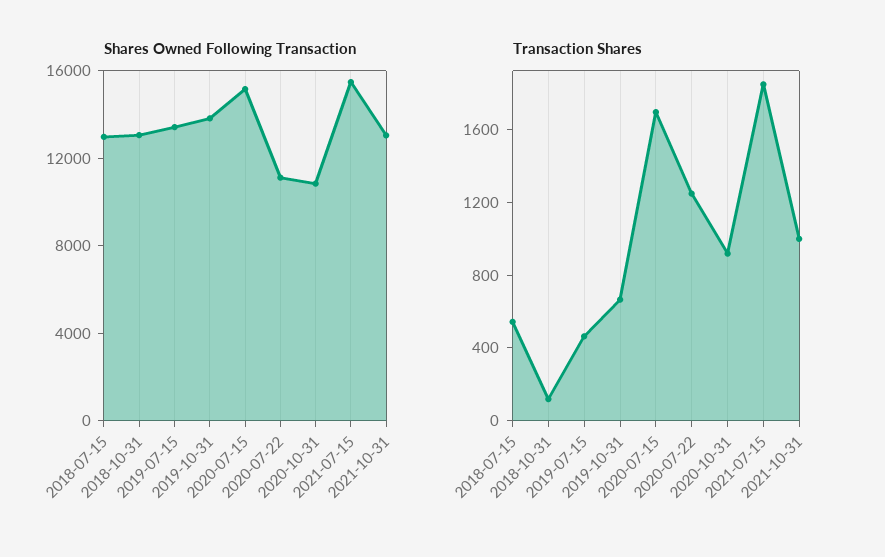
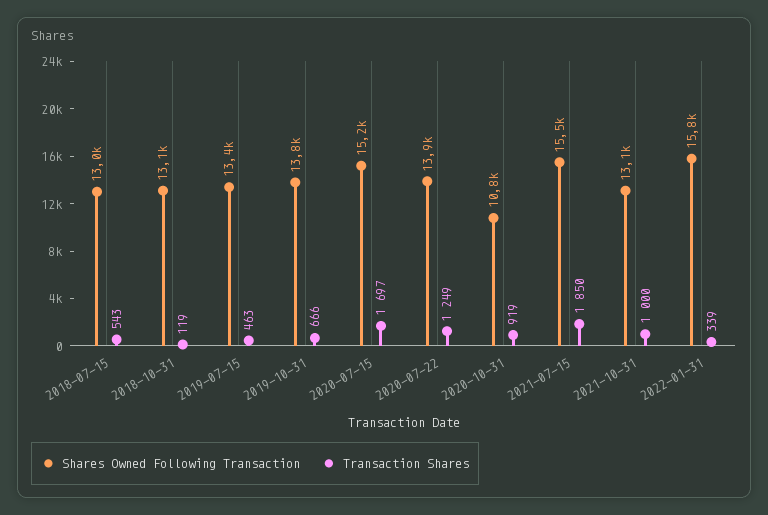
Shares Owned Following Transaction, 2020-07-22: 11000 -> 13900
Shares Owned Following Transaction, 2022-01-31: none -> 15800
Transaction Shares, 2022-01-31: none -> 339

